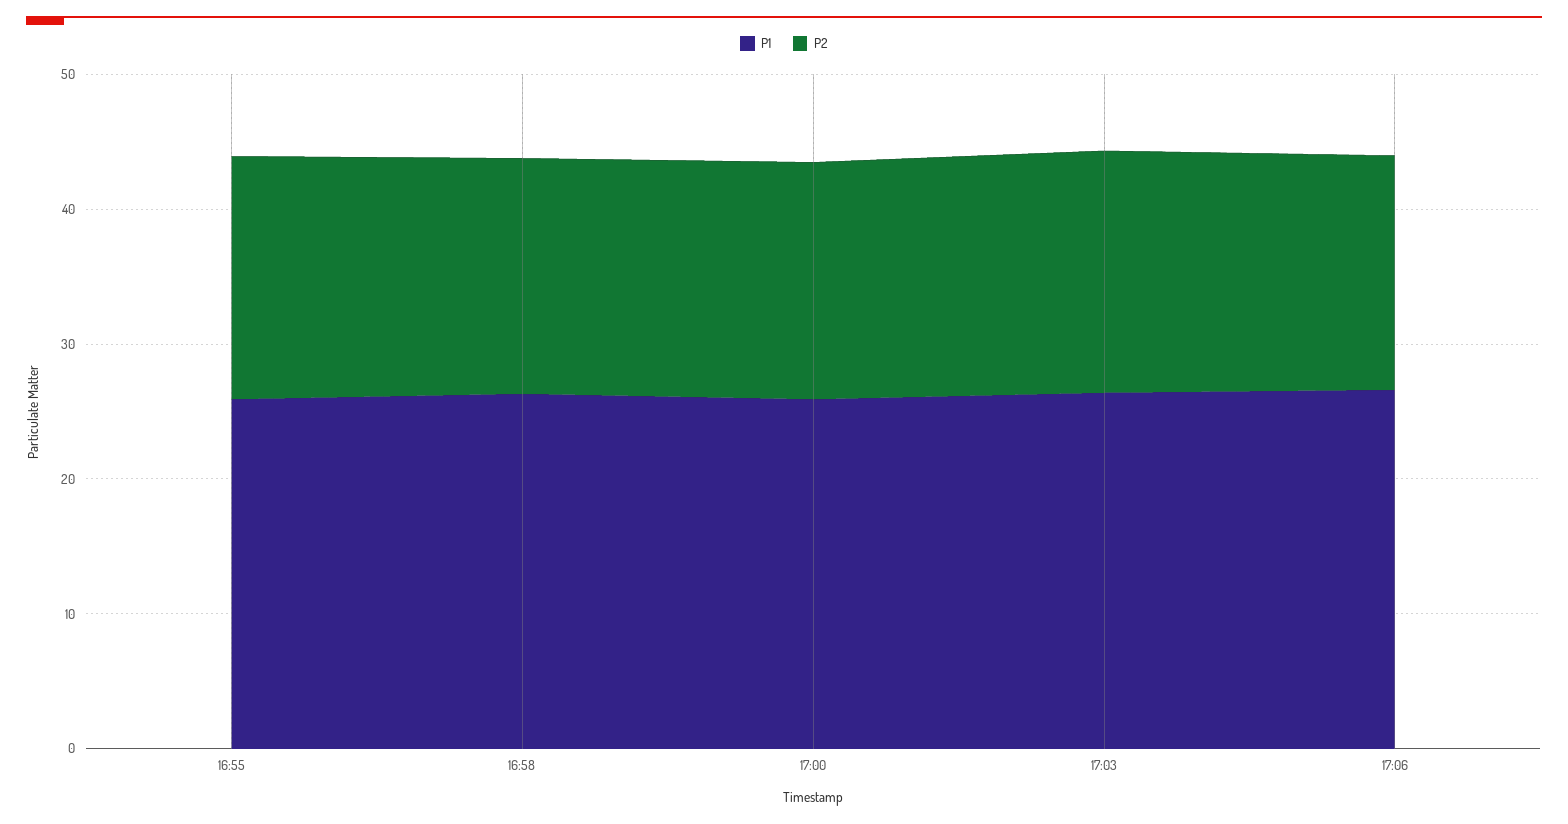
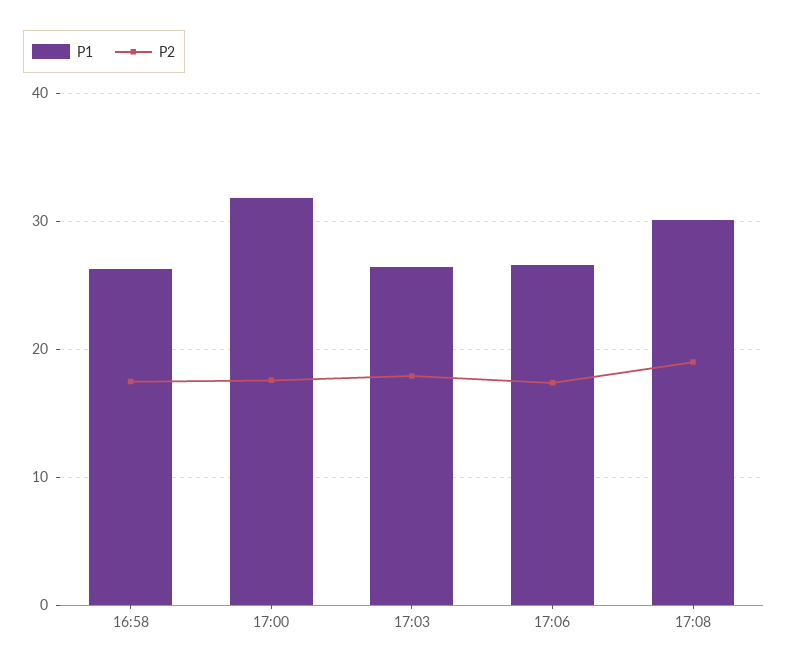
P1, 16:55: 26 -> none
P2, 16:55: 18 -> none
P1, 17:00: 26 -> 32
P1, 17:08: none -> 30
P2, 17:08: none -> 19

